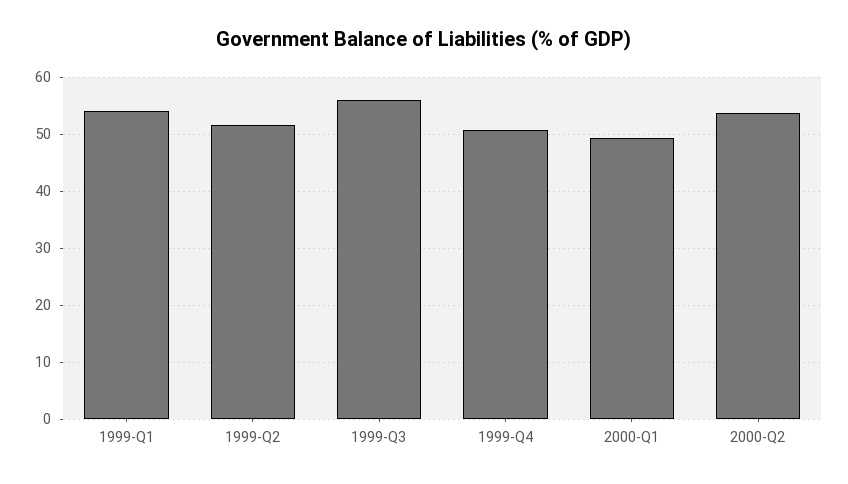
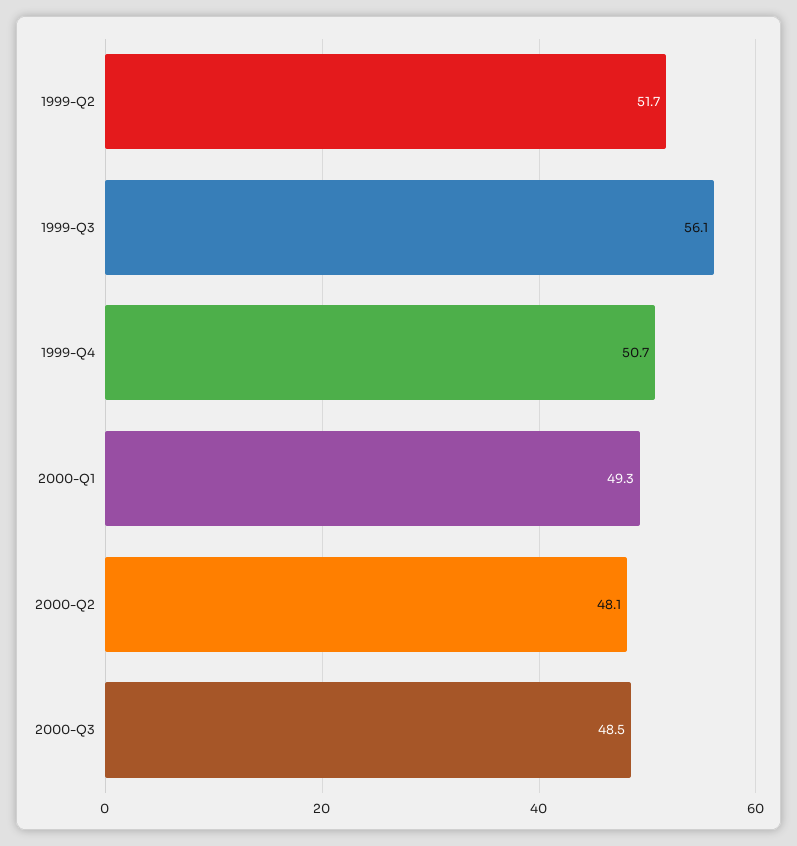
1999-Q1: 54 -> none
2000-Q2: 54 -> 48.1
2000-Q3: none -> 48.5

